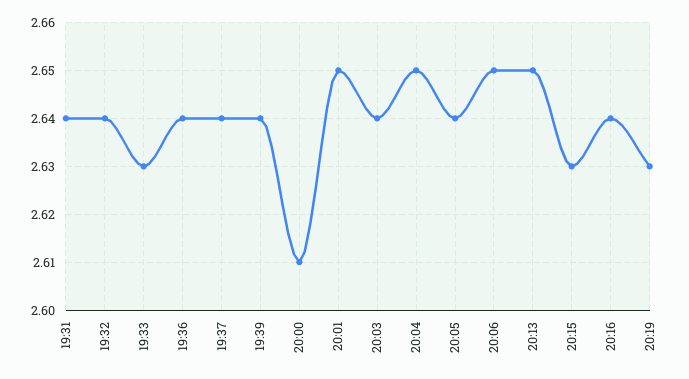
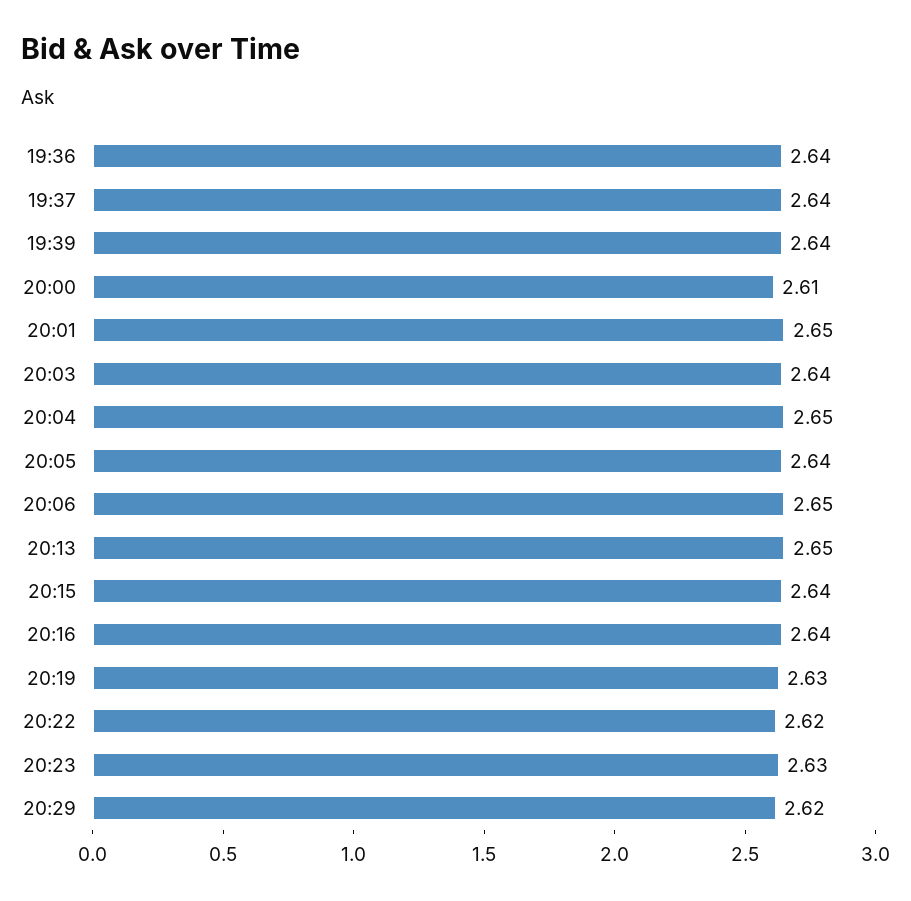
19:31: 2.64 -> none
19:32: 2.64 -> none
19:33: 2.63 -> none
20:15: 2.63 -> 2.64
20:22: none -> 2.62
20:23: none -> 2.63
20:29: none -> 2.62

